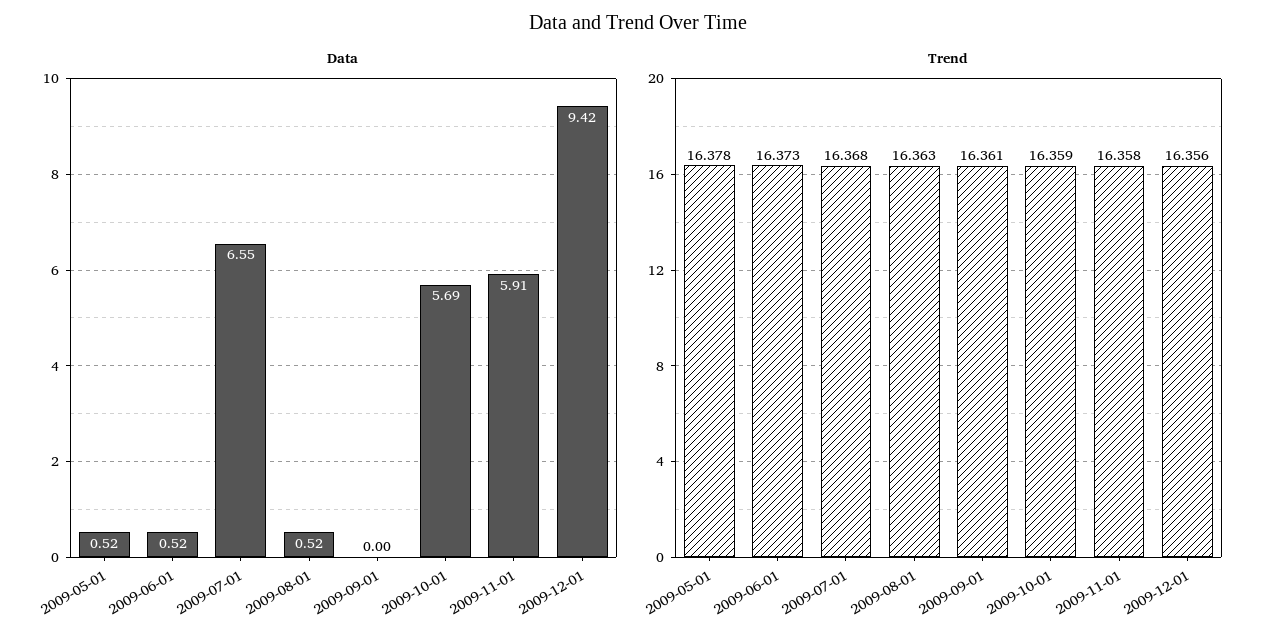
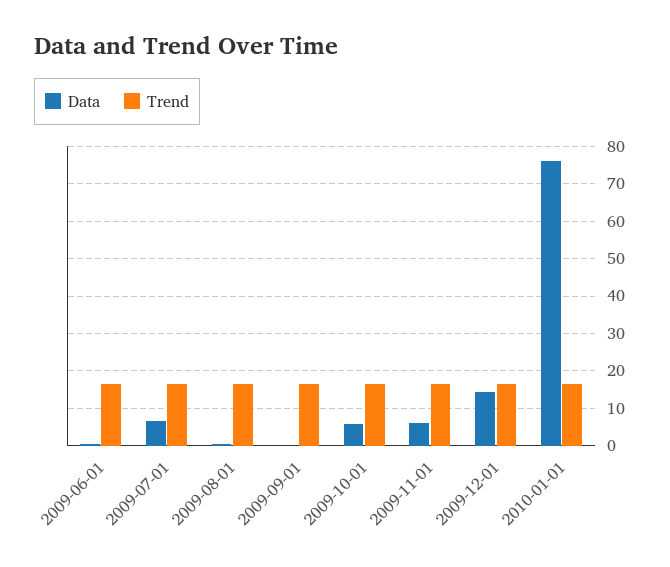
Data, 2009-05-01: 0.52 -> none
Data, 2009-12-01: 9.42 -> 14
Trend, 2009-05-01: 16.378 -> none
Data, 2010-01-01: none -> 76
Trend, 2010-01-01: none -> 16

